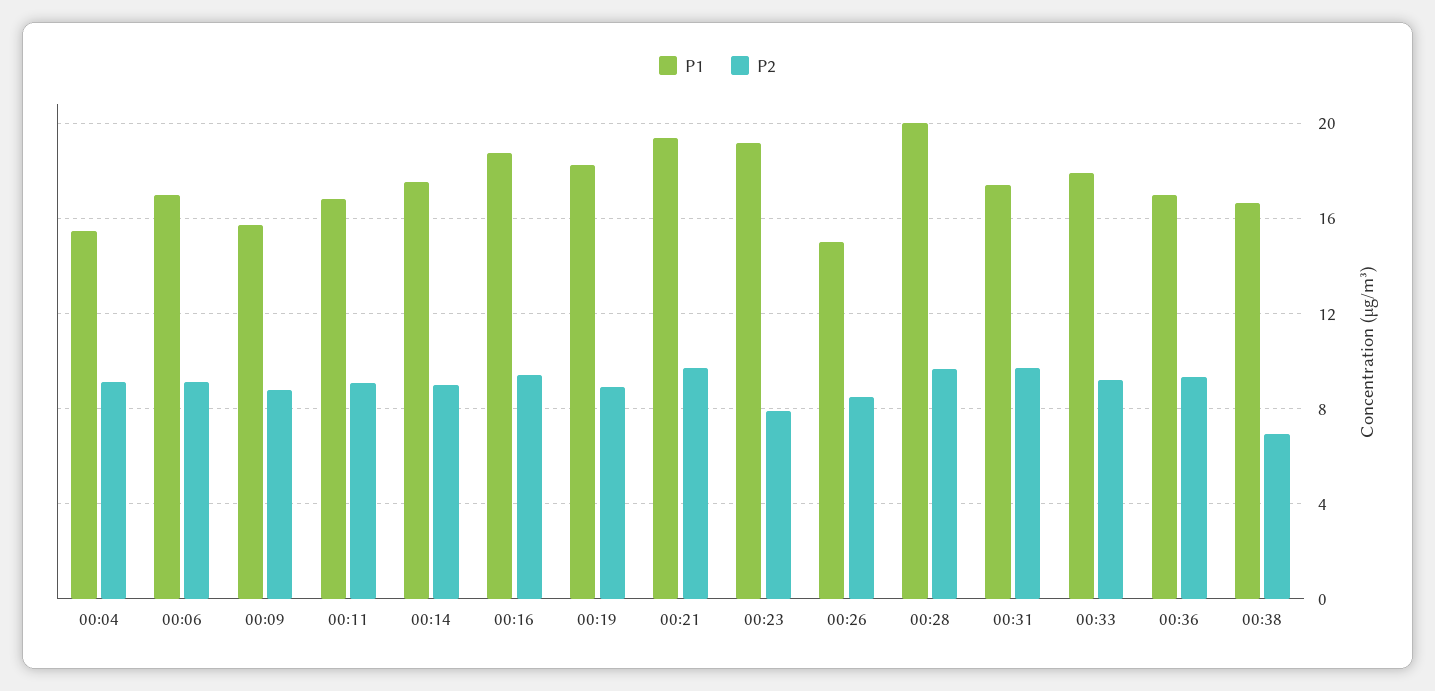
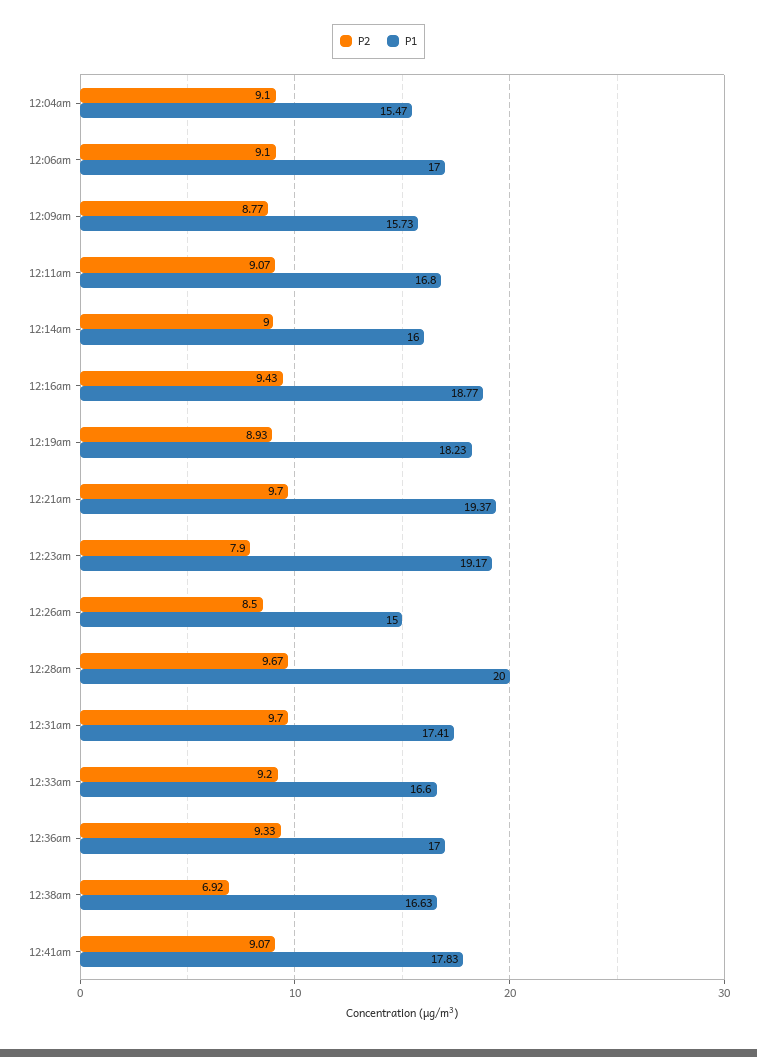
P1, 00:14: 17.5 -> 16
P1, 00:33: 18 -> 16.6
P2, 12:41am: none -> 9.07
P1, 12:41am: none -> 17.83

